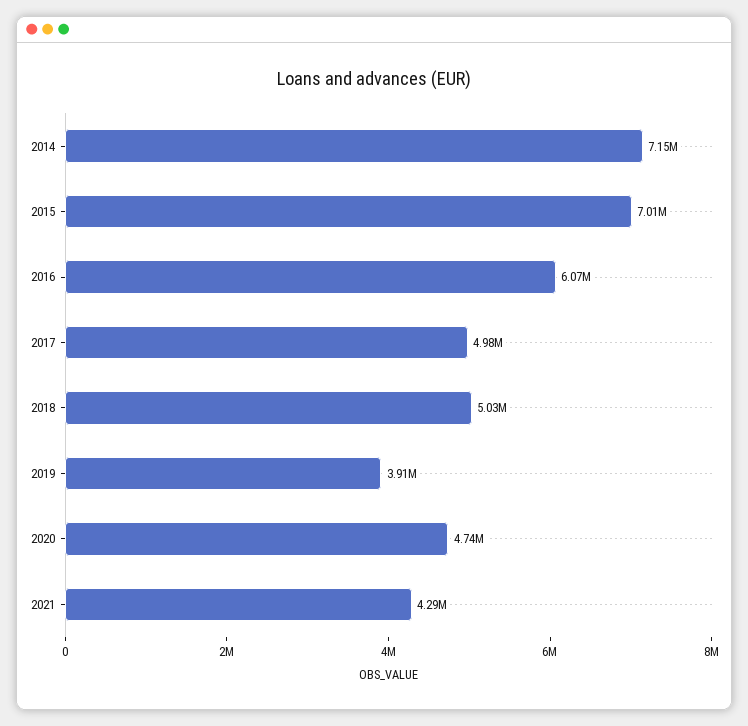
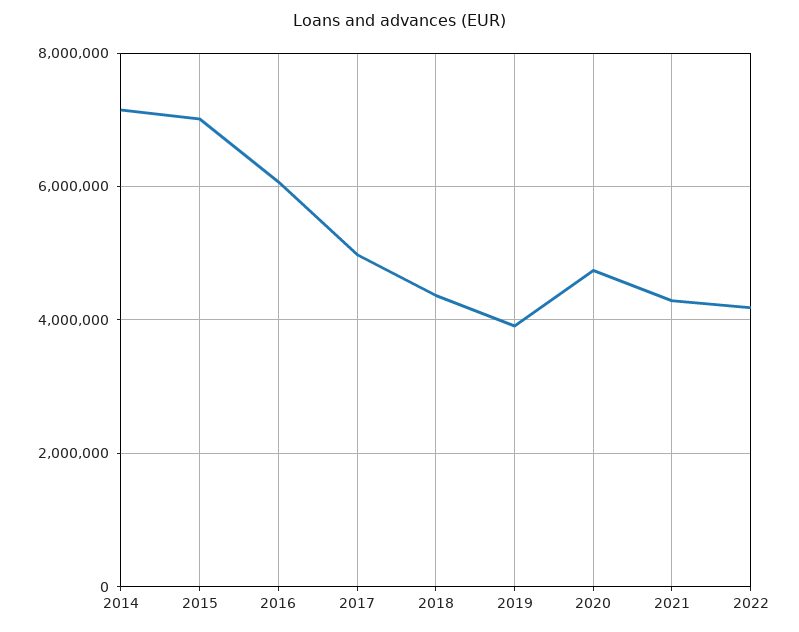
2018: 5030000 -> 4400000
2022: none -> 4200000

